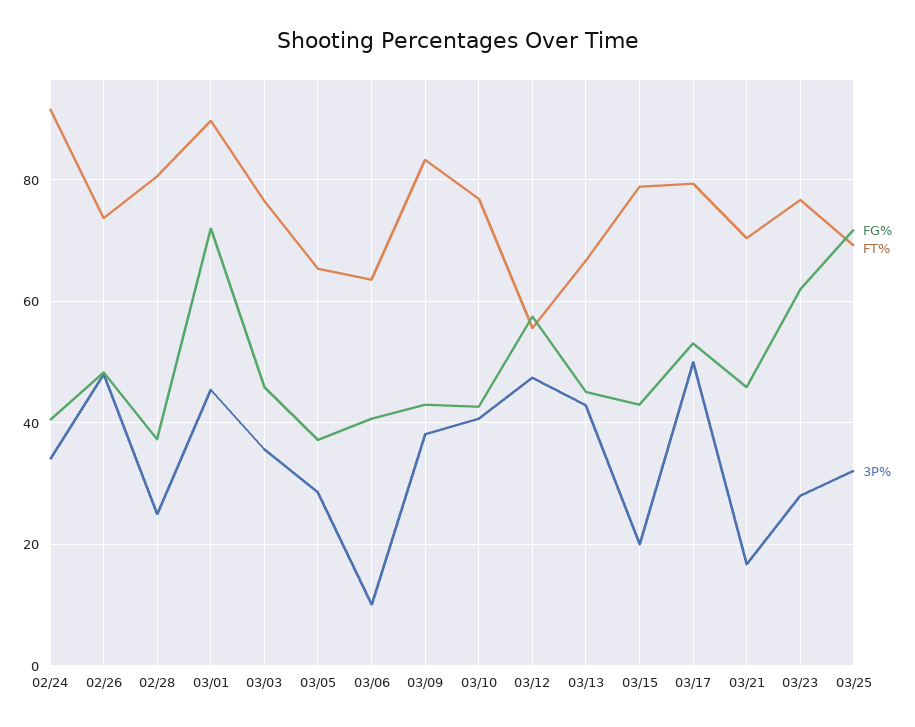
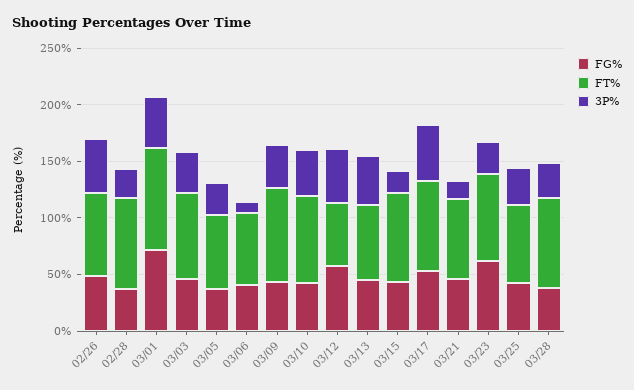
FG%, 02/24: 40 -> none
FT%, 02/24: 92 -> none
3P%, 02/24: 34 -> none
FG%, 03/25: 72 -> 40
FG%, 03/28: none -> 40
FT%, 03/28: none -> 80
3P%, 03/28: none -> 30

